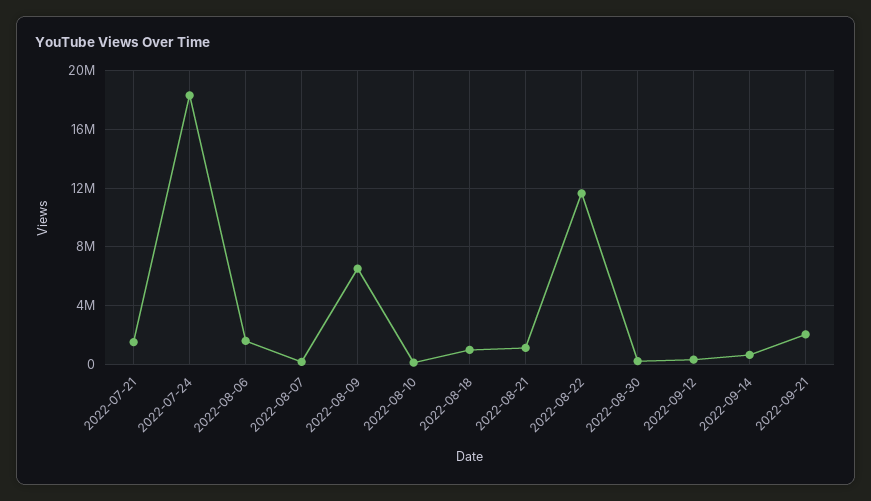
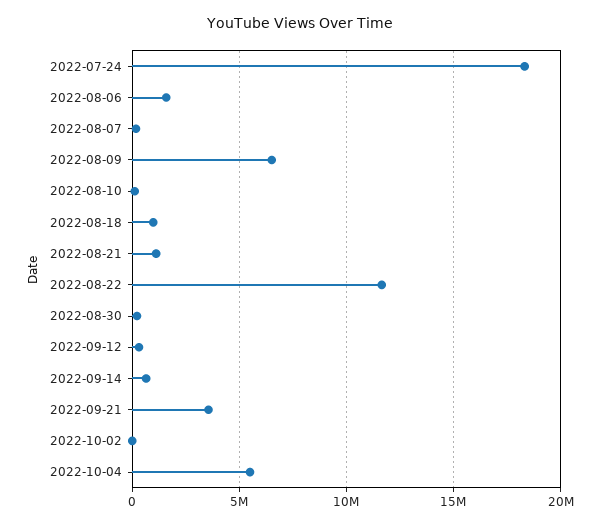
2022-07-21: 1500000 -> none
2022-09-21: 2000000 -> 3500000
2022-10-02: none -> 0
2022-10-04: none -> 5500000

